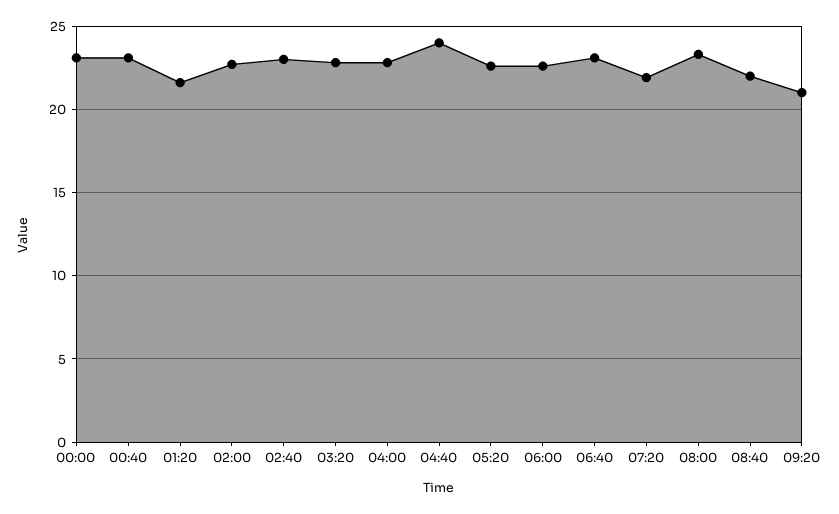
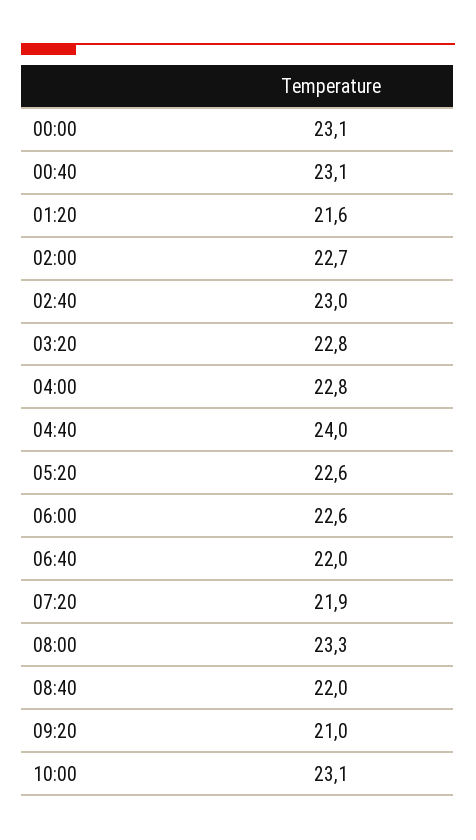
06:40: 23 -> 22
10:00: none -> 23.1

